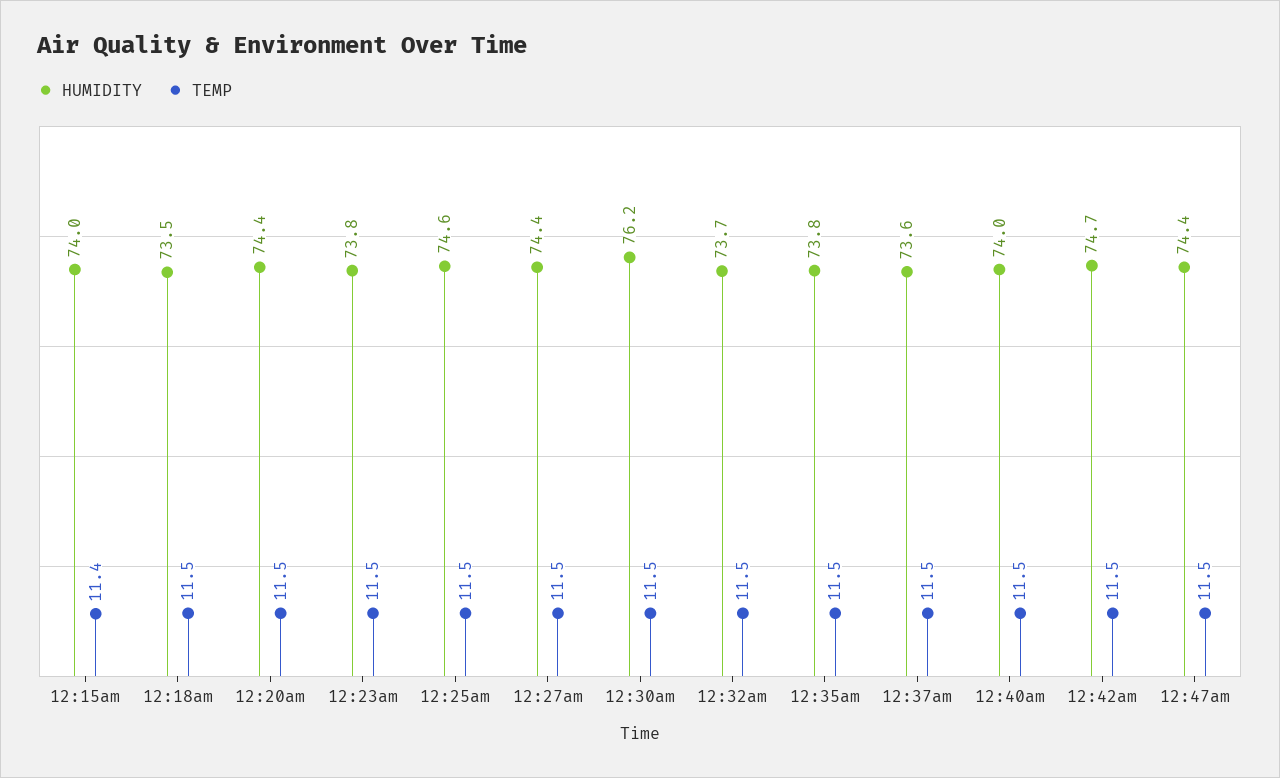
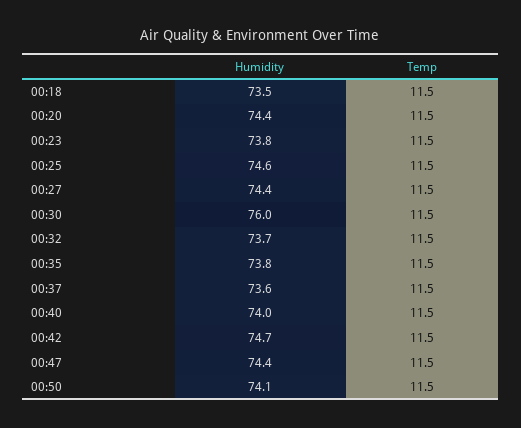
HUMIDITY, 12:15am: 74 -> none
TEMP, 12:15am: 11.4 -> none
HUMIDITY, 12:30am: 76.2 -> 76
HUMIDITY, 00:50: none -> 74.1
TEMP, 00:50: none -> 11.5

